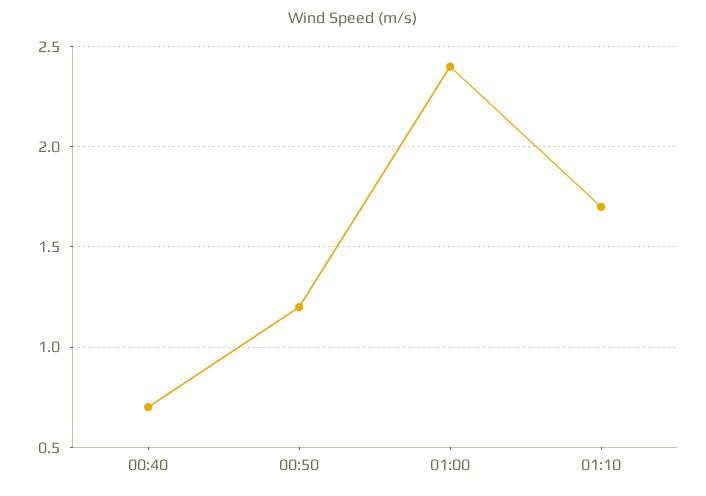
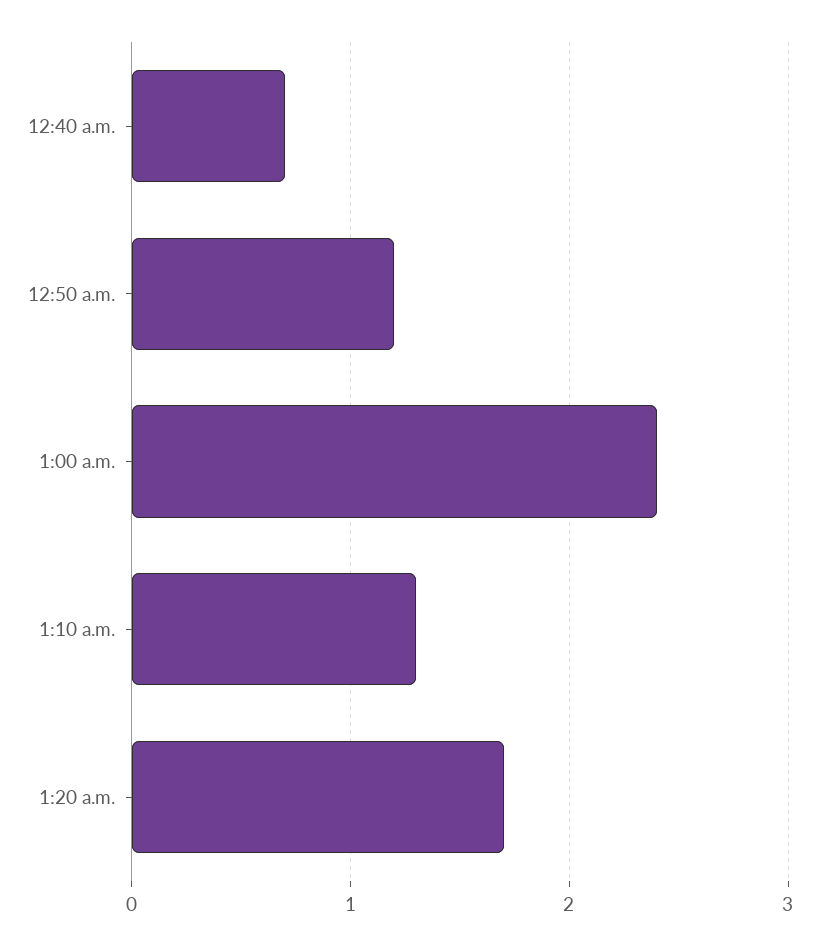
01:10: 1.7 -> 1.3
1:20 a.m.: none -> 1.7

